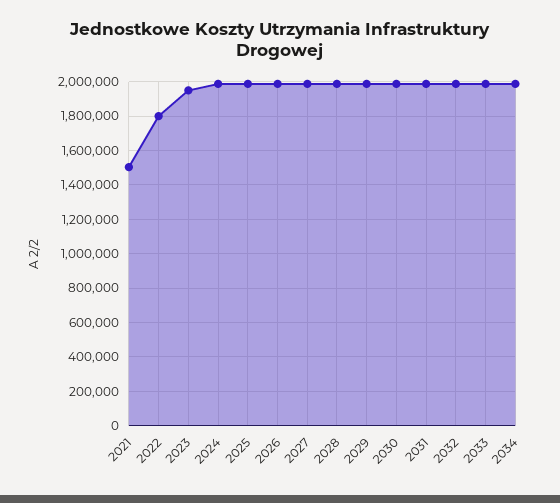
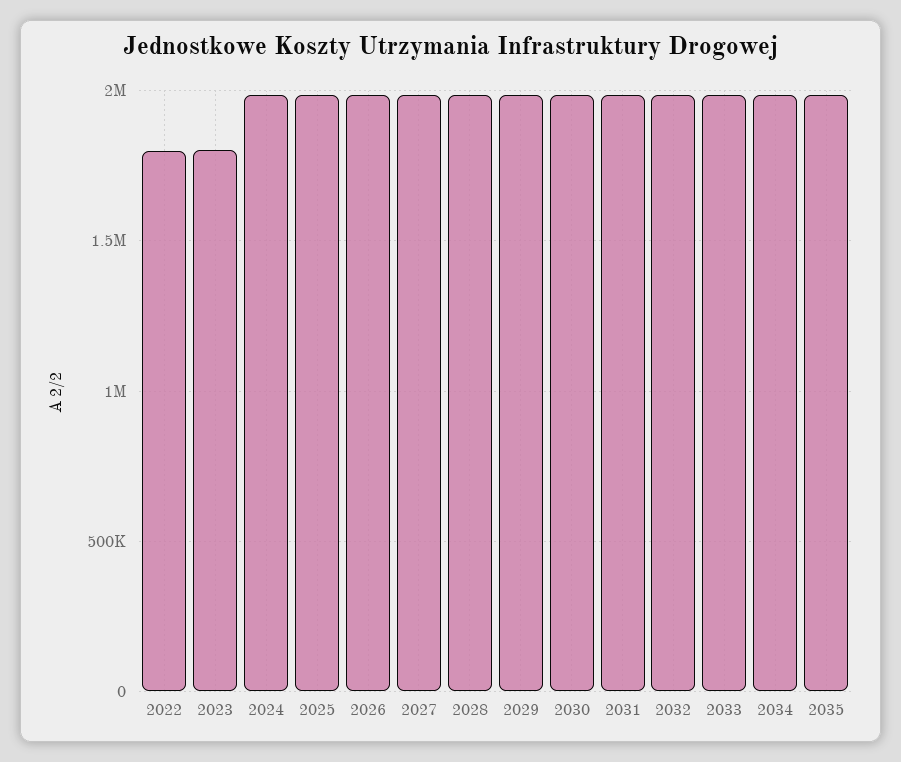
2021: 1500000 -> none
2023: 1950000 -> 1800000
2035: none -> 2000000

